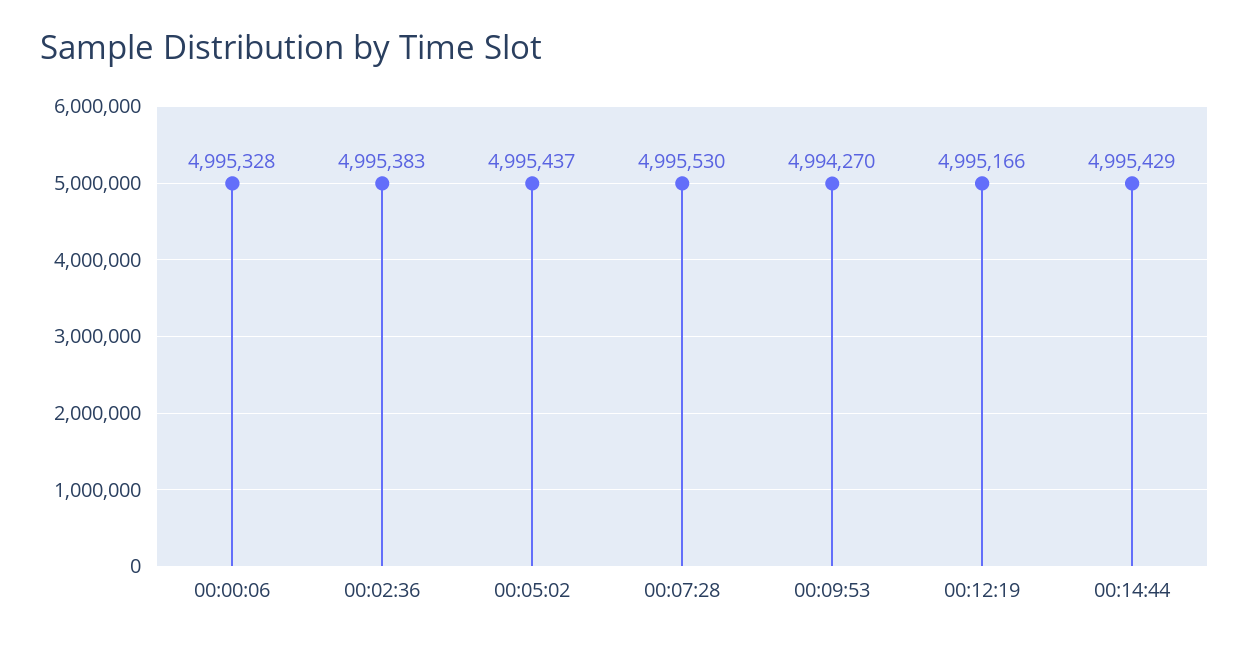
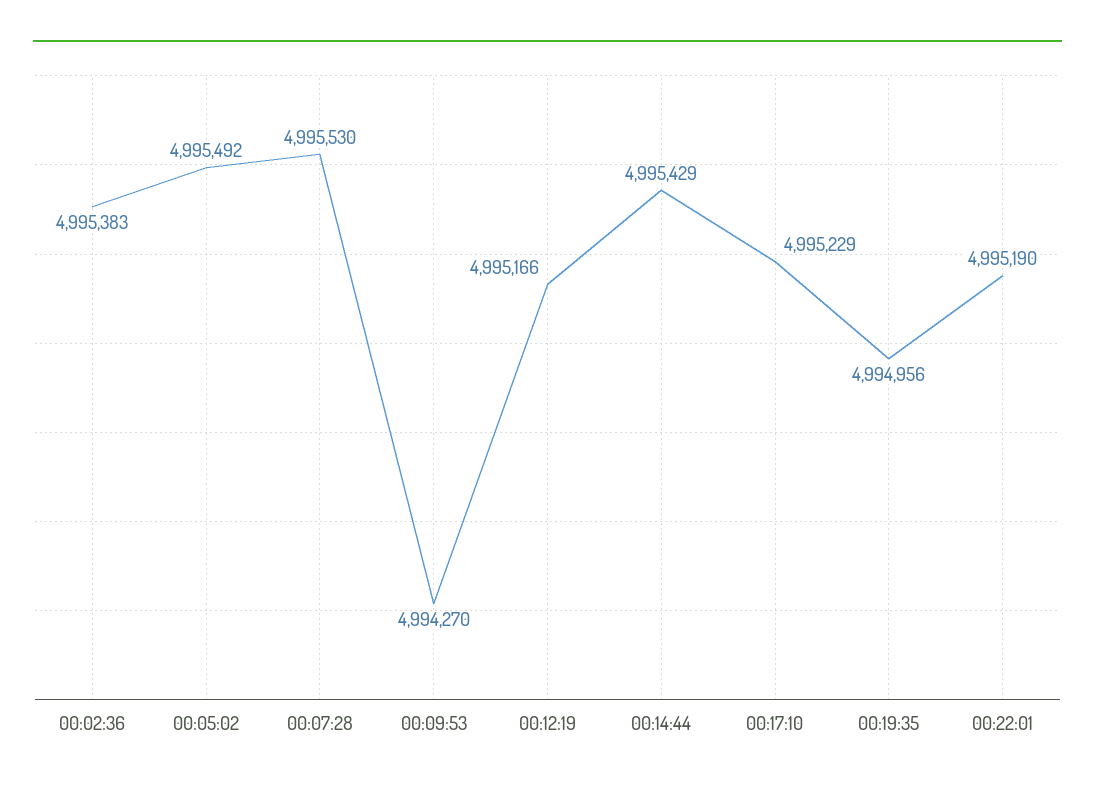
00:00:06: 4995328 -> none
00:05:02: 4995437 -> 4995492
00:17:10: none -> 4995229
00:19:35: none -> 4994956
00:22:01: none -> 4995190

